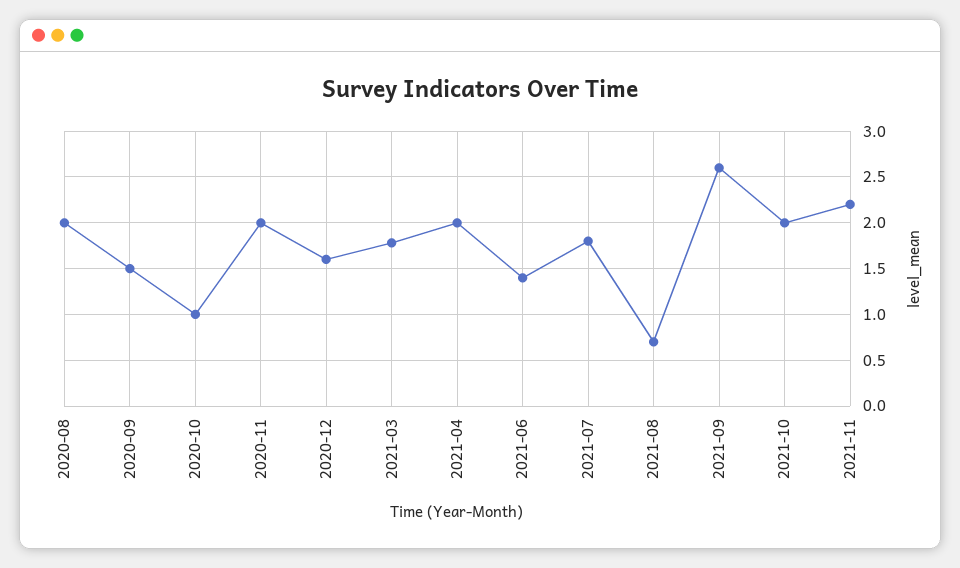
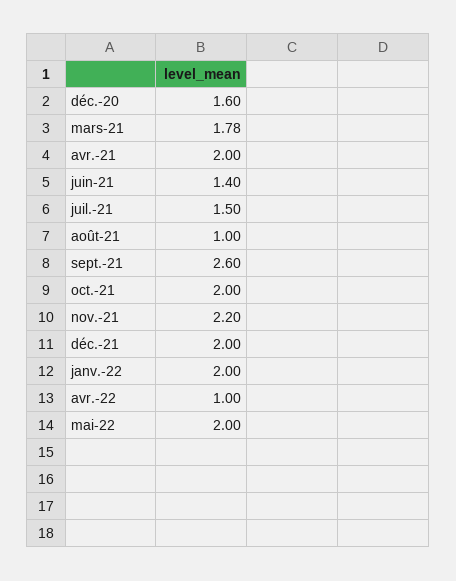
2020-08: 2 -> none
2020-09: 1.5 -> none
2020-10: 1 -> none
2020-11: 2 -> none
2021-07: 1.8 -> 1.5
2021-08: 0.7 -> 1
déc.-21: none -> 2
janv.-22: none -> 2
avr.-22: none -> 1
mai-22: none -> 2

